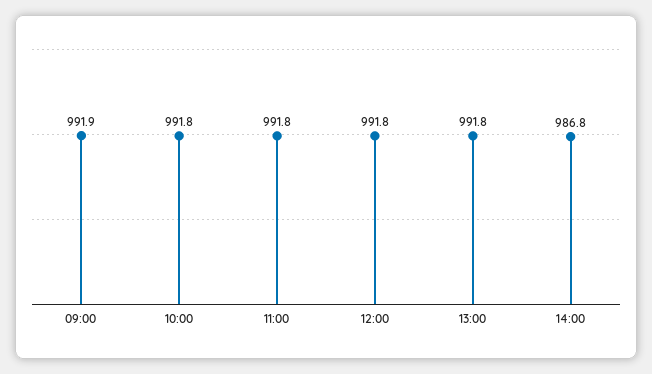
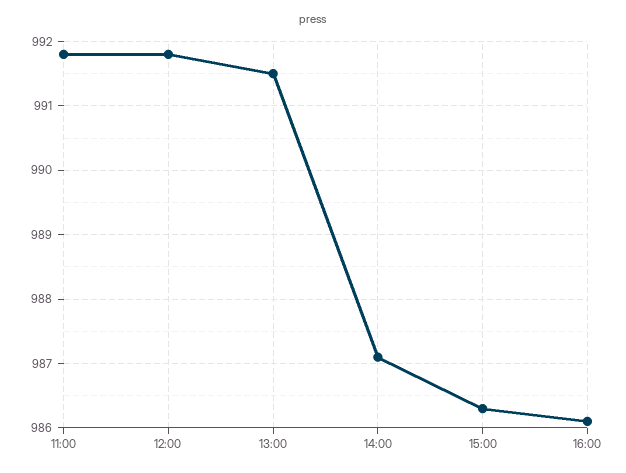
09:00: 991.9 -> none
10:00: 991.8 -> none
13:00: 991.8 -> 991.5
14:00: 986.8 -> 987.1
15:00: none -> 986.3
16:00: none -> 986.1

